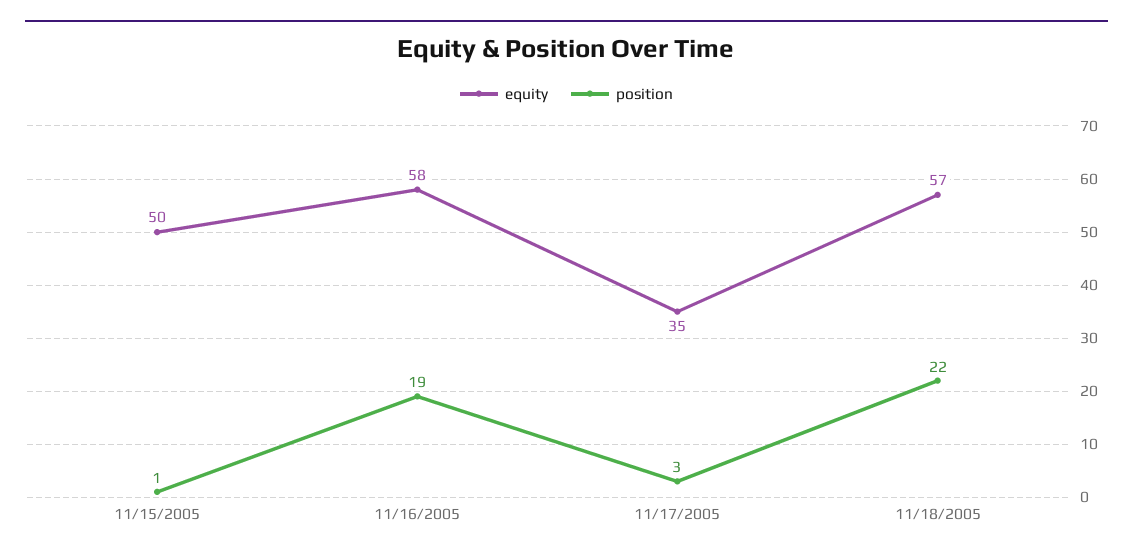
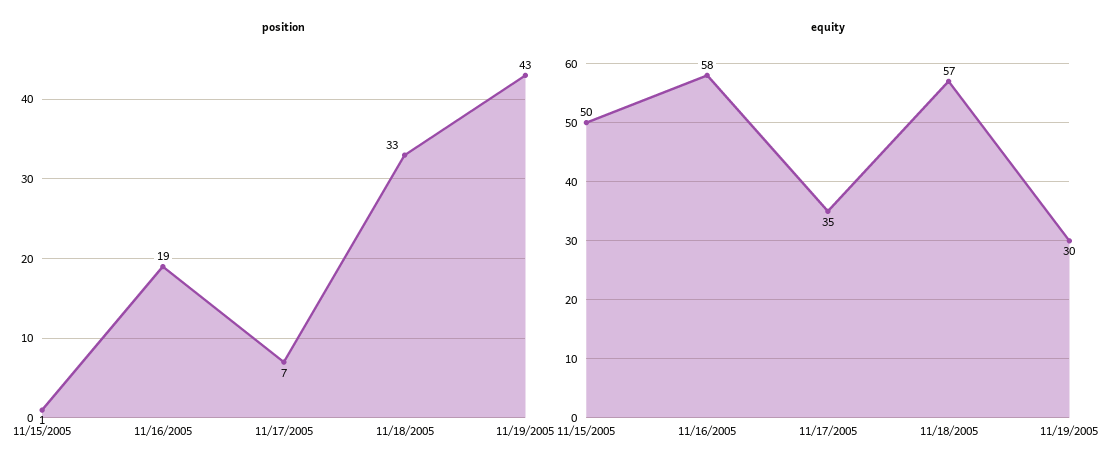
position, 11/17/2005: 3 -> 7
position, 11/18/2005: 22 -> 33
position, 11/19/2005: none -> 43
equity, 11/19/2005: none -> 30

